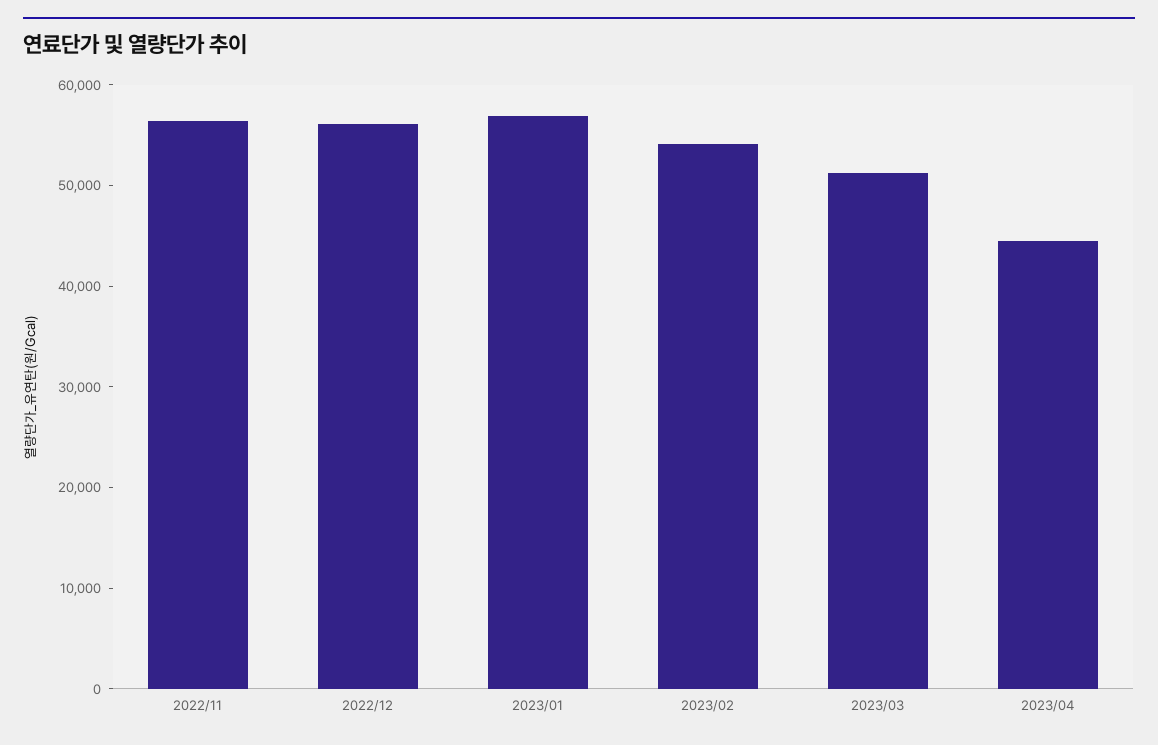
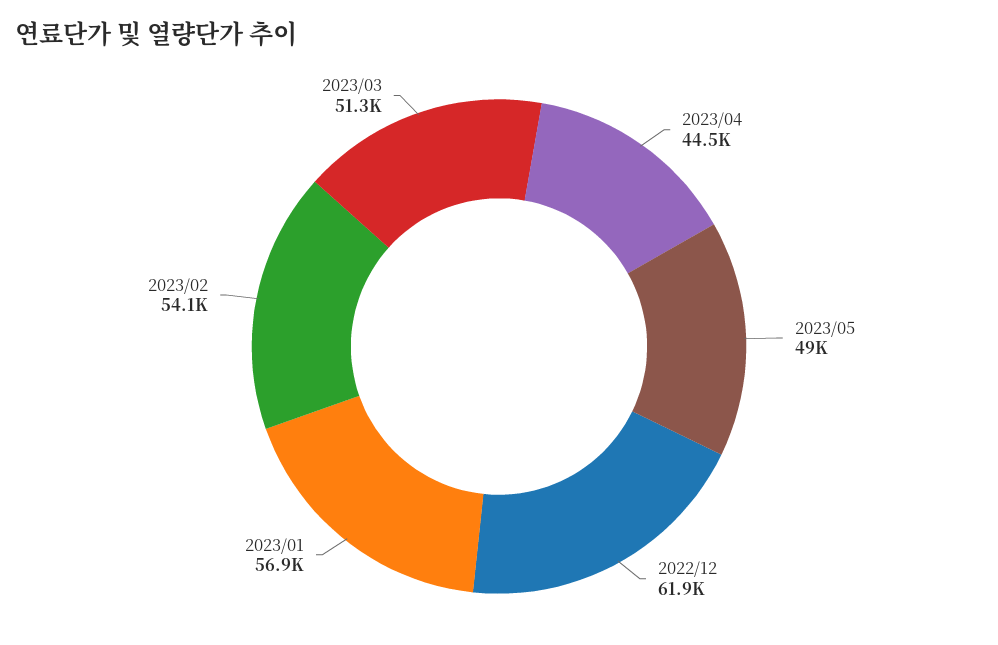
2022/11: 56000 -> none
2022/12: 56000 -> 61900
2023/05: none -> 49000

